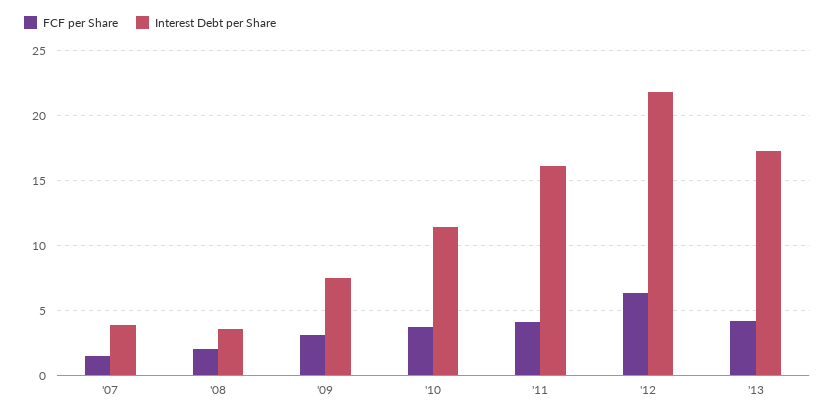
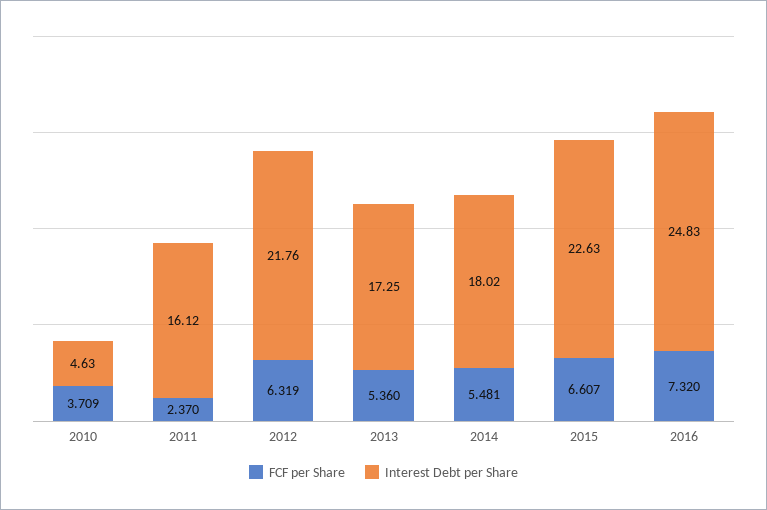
FCF per Share, '07: 1.5 -> none
Interest Debt per Share, '07: 4 -> none
FCF per Share, '08: 2 -> none
Interest Debt per Share, '08: 3.5 -> none
FCF per Share, '09: 3 -> none
Interest Debt per Share, '09: 7.5 -> none
Interest Debt per Share, '10: 11.5 -> 4.63
FCF per Share, '11: 4 -> 2.37
FCF per Share, '13: 4 -> 5.36
FCF per Share, 2014: none -> 5.481
Interest Debt per Share, 2014: none -> 18.02
FCF per Share, 2015: none -> 6.607
Interest Debt per Share, 2015: none -> 22.63
FCF per Share, 2016: none -> 7.32
Interest Debt per Share, 2016: none -> 24.83

